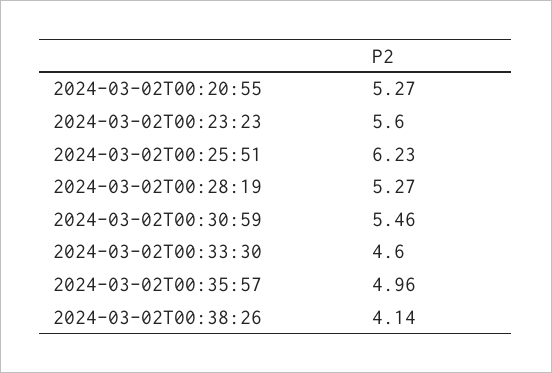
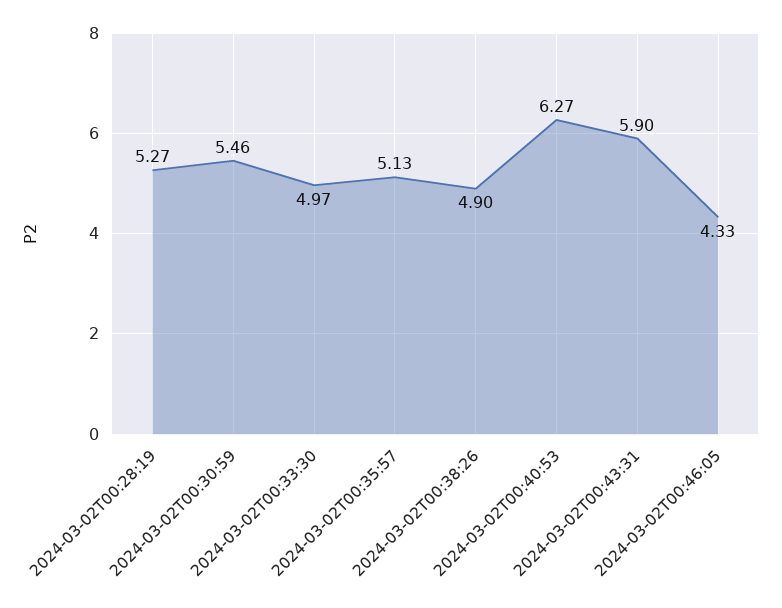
2024-03-02T00:20:55: 5.27 -> none
2024-03-02T00:23:23: 5.6 -> none
2024-03-02T00:25:51: 6.23 -> none
2024-03-02T00:33:30: 4.6 -> 4.97
2024-03-02T00:35:57: 4.96 -> 5.13
2024-03-02T00:38:26: 4.14 -> 4.9
2024-03-02T00:40:53: none -> 6.27
2024-03-02T00:43:31: none -> 5.9
2024-03-02T00:46:05: none -> 4.33

